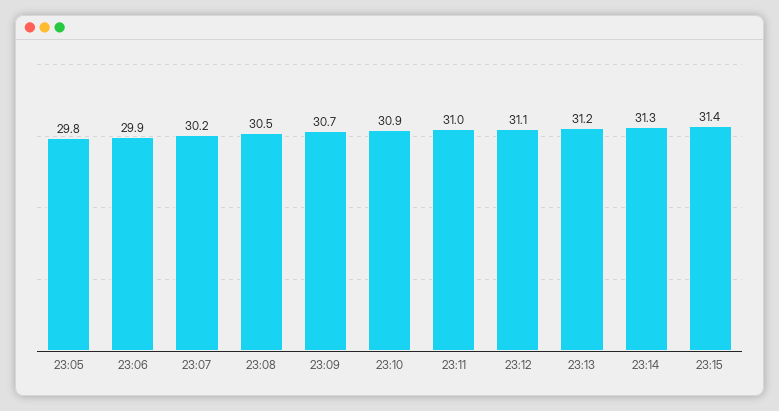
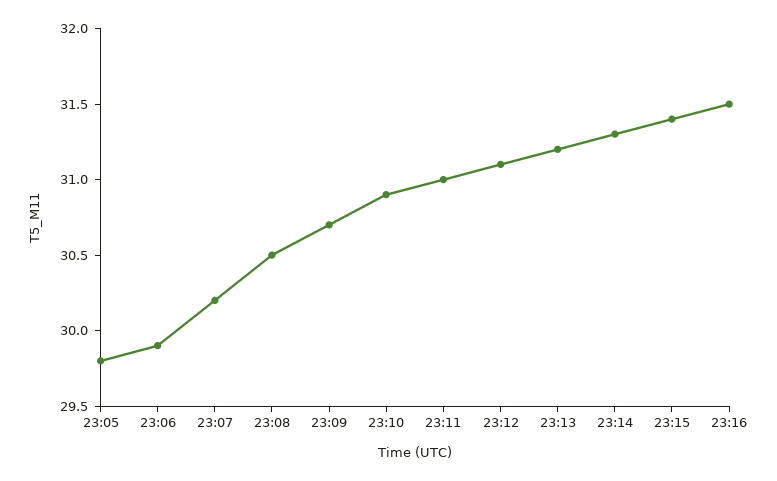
23:16: none -> 31.5

